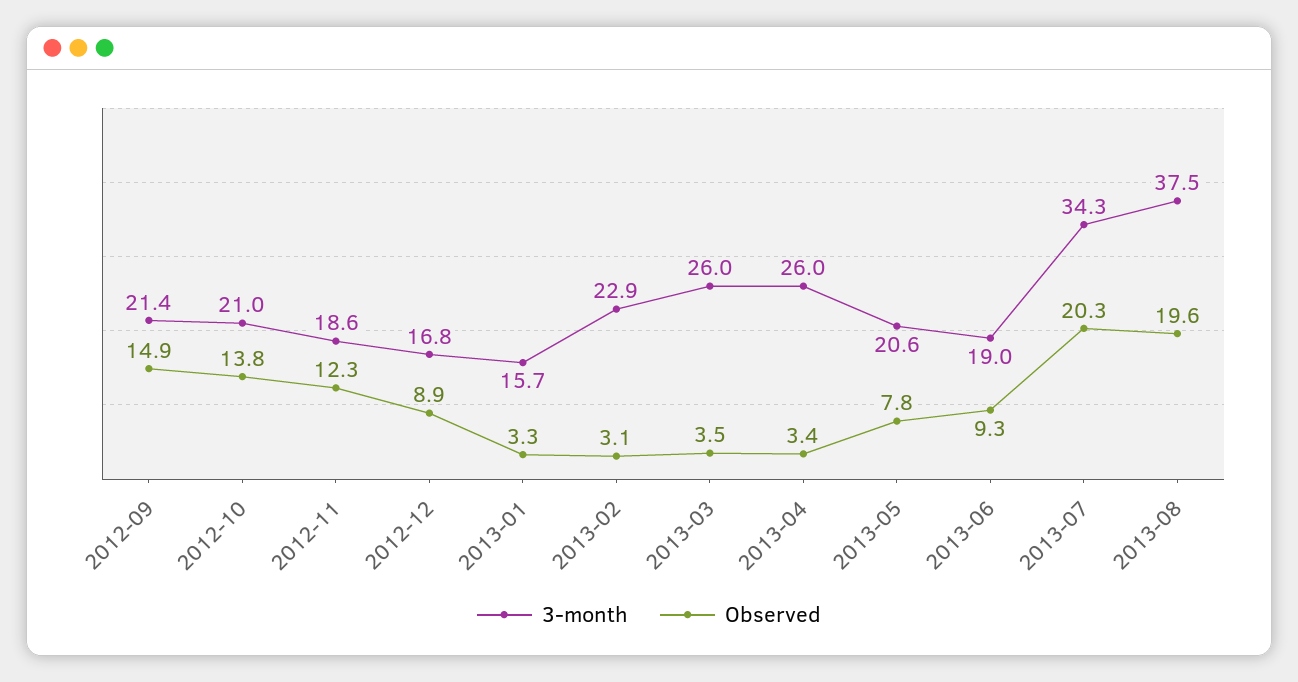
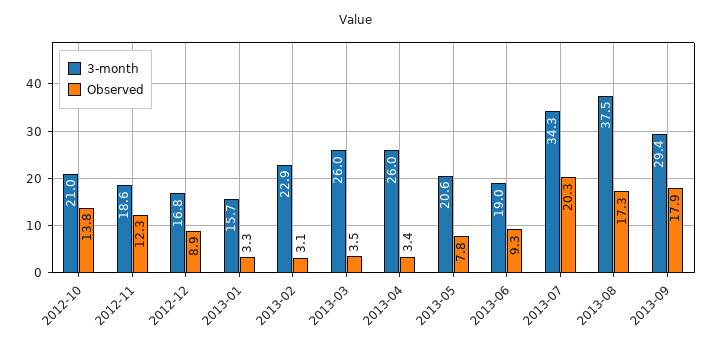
3-month, 2012-09: 21.4 -> none
Observed, 2012-09: 14.9 -> none
Observed, 2013-08: 19.6 -> 17.3
3-month, 2013-09: none -> 29.4
Observed, 2013-09: none -> 17.9

